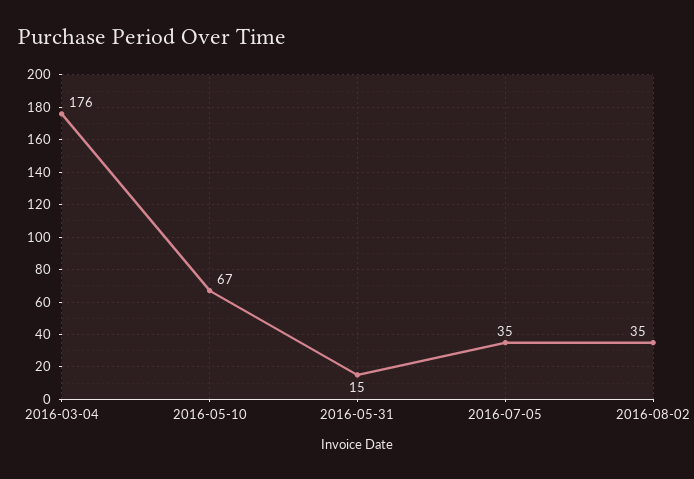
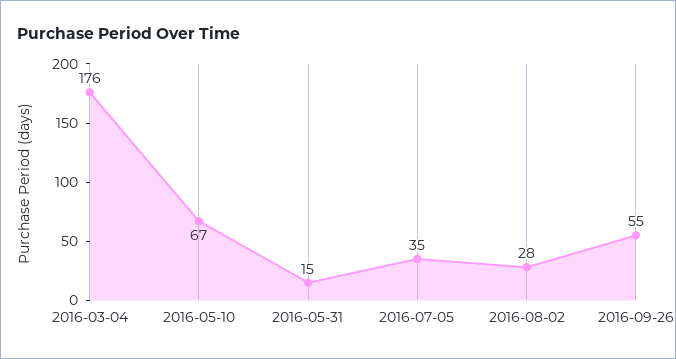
2016-08-02: 35 -> 28
2016-09-26: none -> 55

